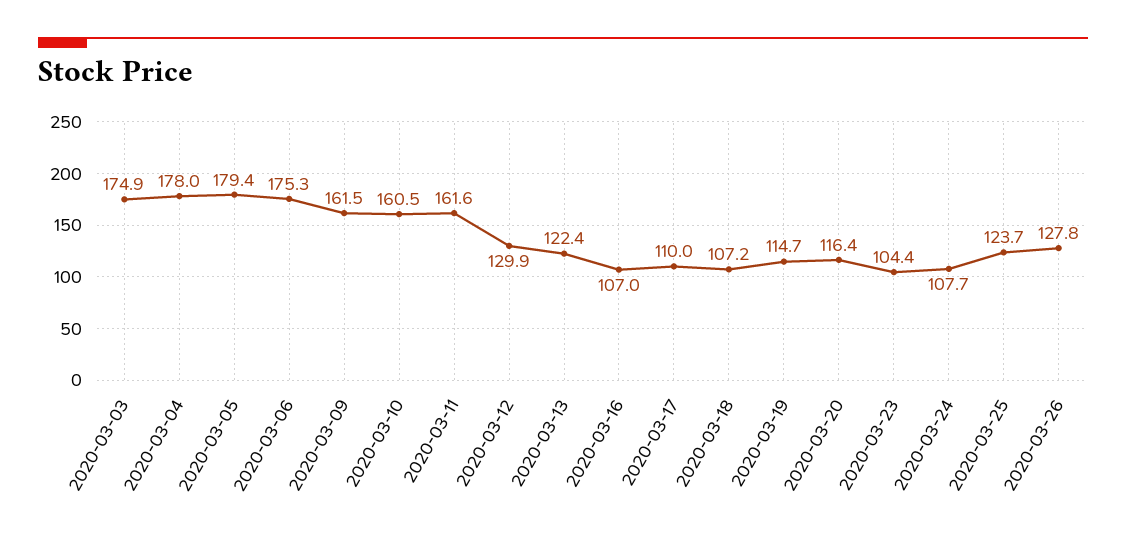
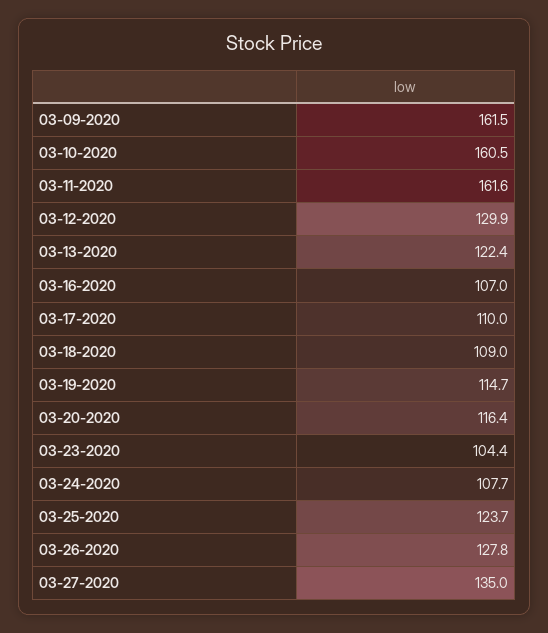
2020-03-03: 174.9 -> none
2020-03-04: 178 -> none
2020-03-05: 179.4 -> none
2020-03-06: 175.3 -> none
2020-03-18: 107.2 -> 109
03-27-2020: none -> 135

